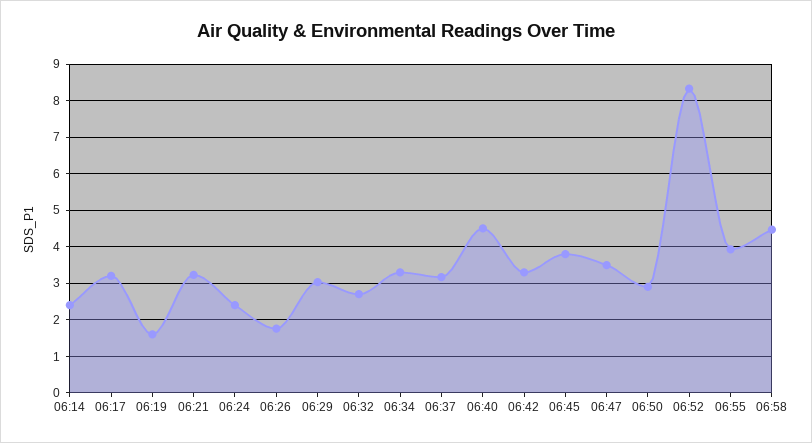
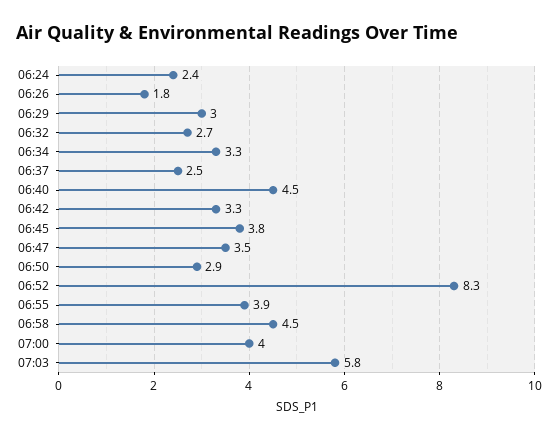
06:14: 2.4 -> none
06:17: 3.2 -> none
06:19: 1.6 -> none
06:21: 3.2 -> none
06:37: 3.2 -> 2.5
07:00: none -> 4
07:03: none -> 5.8

